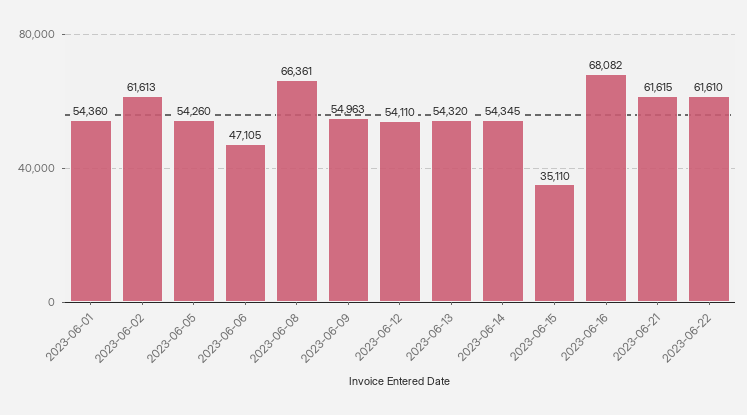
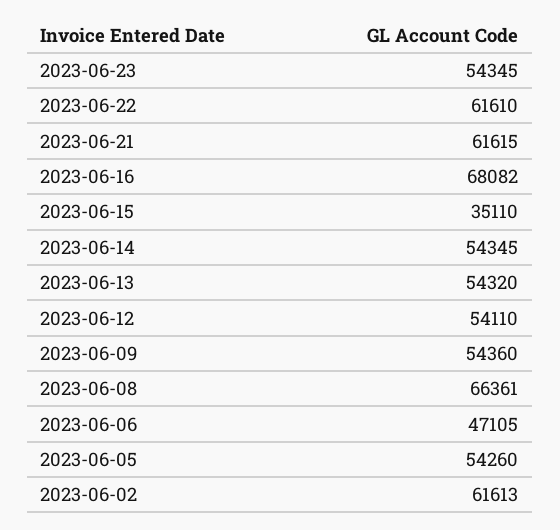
2023-06-01: 54360 -> none
2023-06-09: 54963 -> 54360
2023-06-23: none -> 54345

